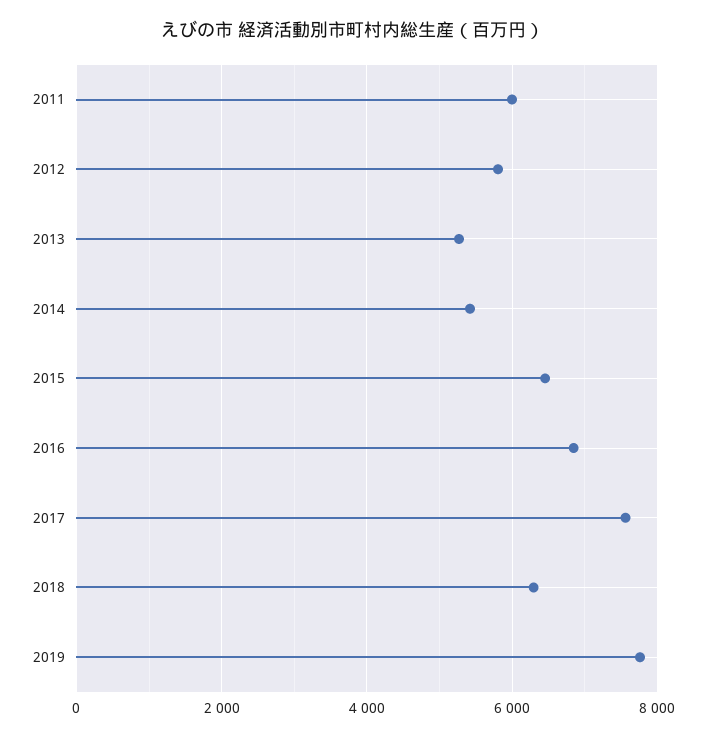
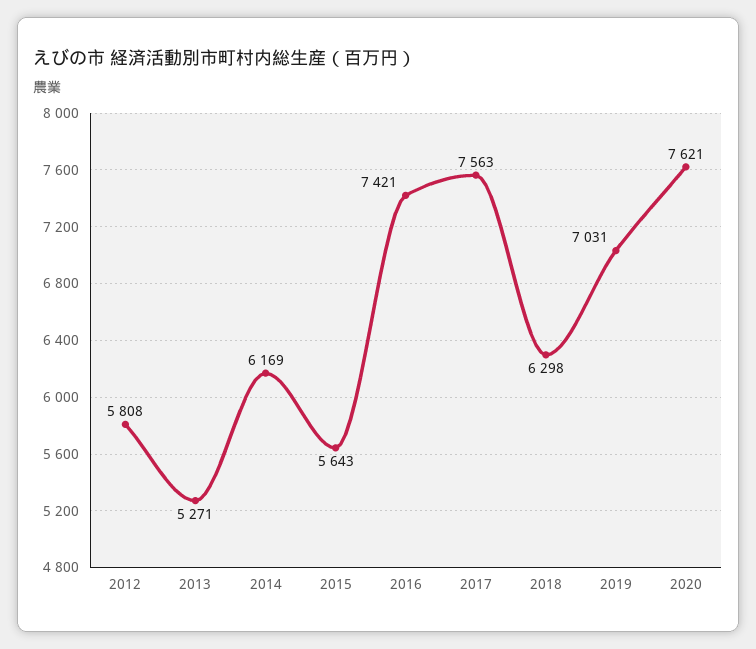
2011: 6000 -> none
2014: 5400 -> 6169
2015: 6400 -> 5643
2016: 6800 -> 7421
2019: 7800 -> 7031
2020: none -> 7621

